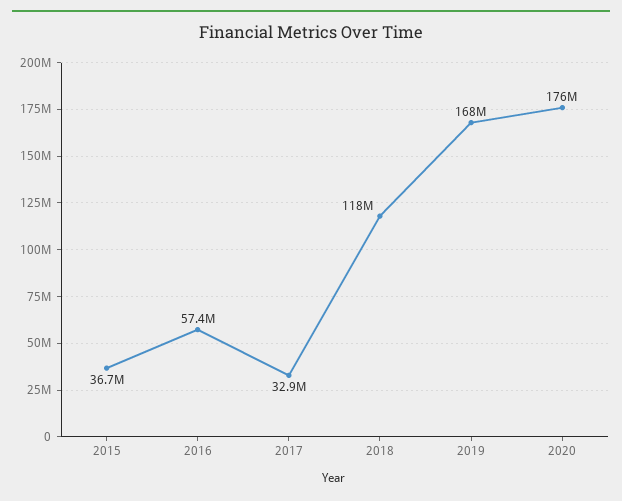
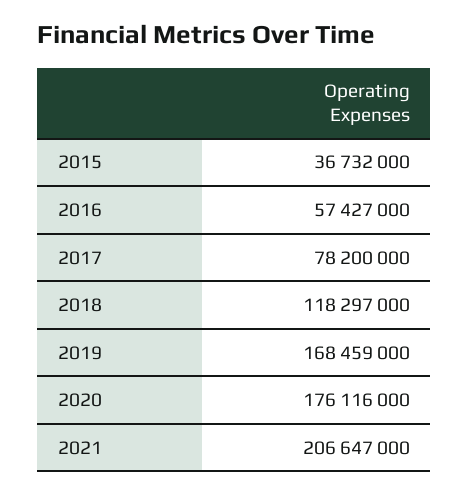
2017: 32900000 -> 78200000
2021: none -> 206647000

